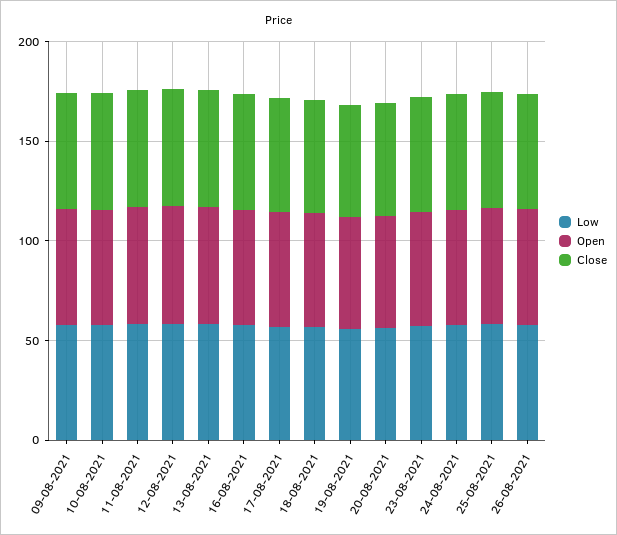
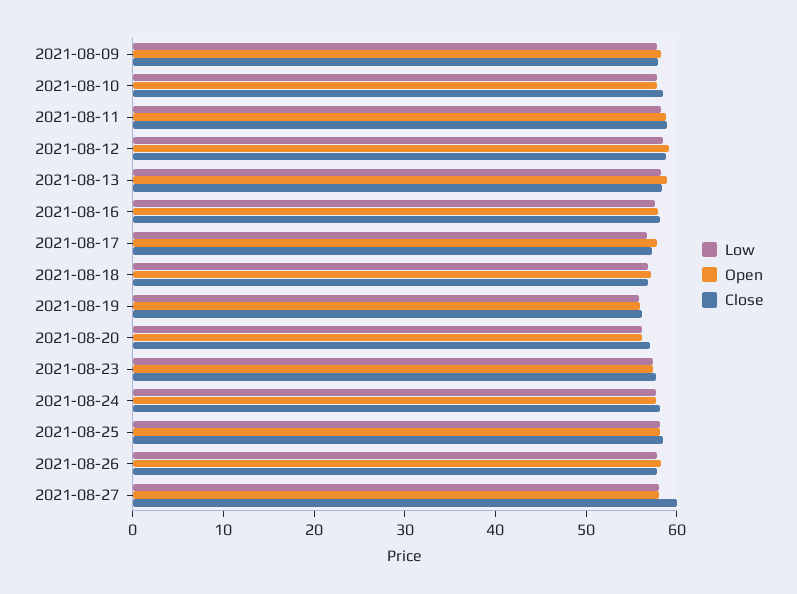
Low, 2021-08-27: none -> 58
Open, 2021-08-27: none -> 58
Close, 2021-08-27: none -> 60

